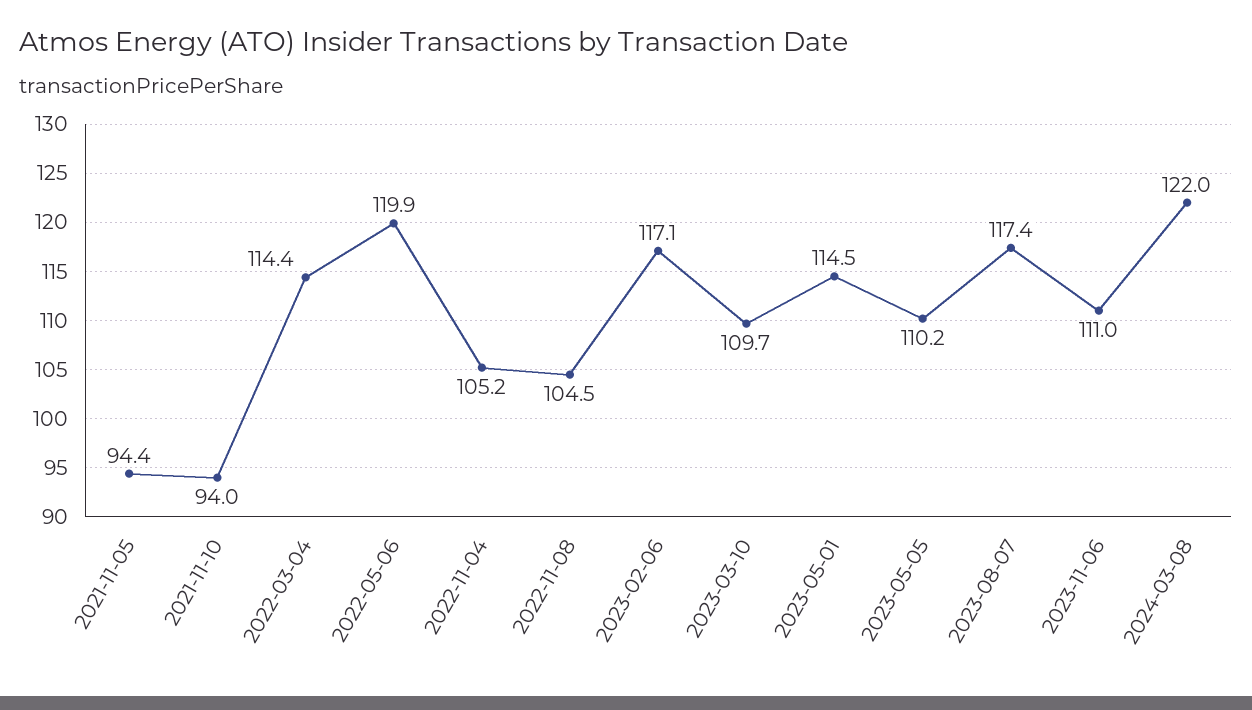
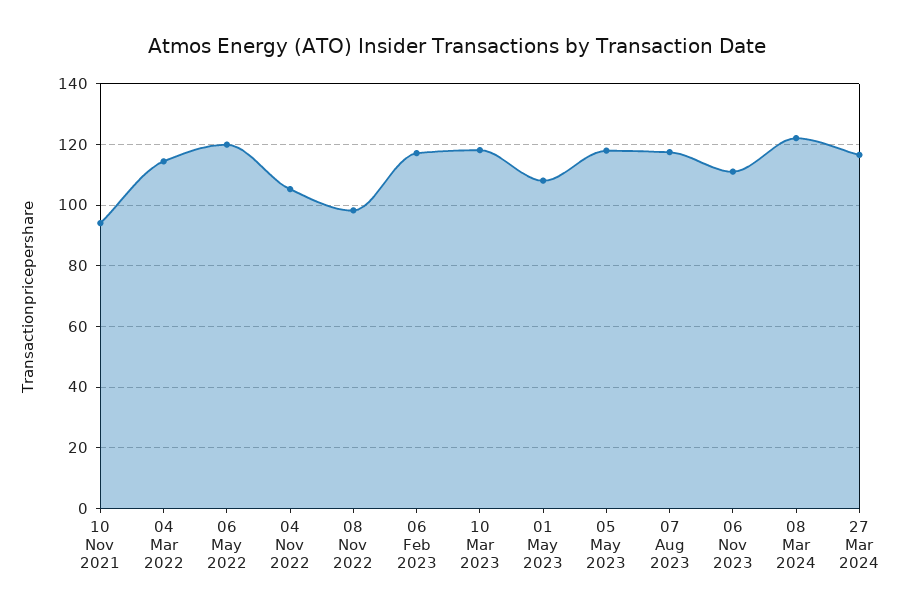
2021-11-05: 94.4 -> none
2022-11-08: 104.5 -> 98
2023-03-10: 109.7 -> 118
2023-05-01: 114.5 -> 108
2023-05-05: 110.2 -> 118
27 Mar 2024: none -> 116

